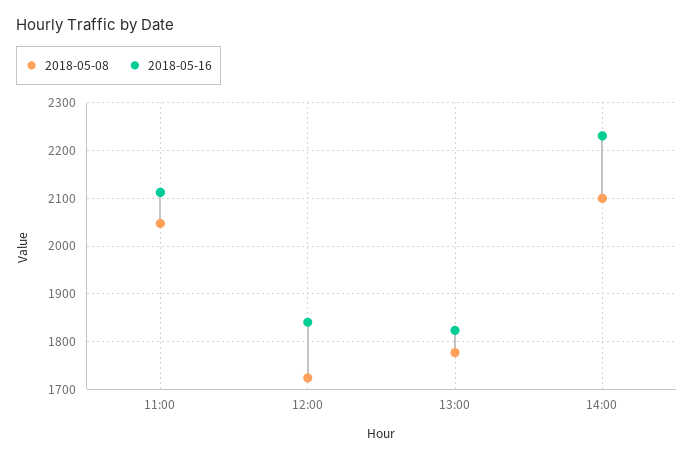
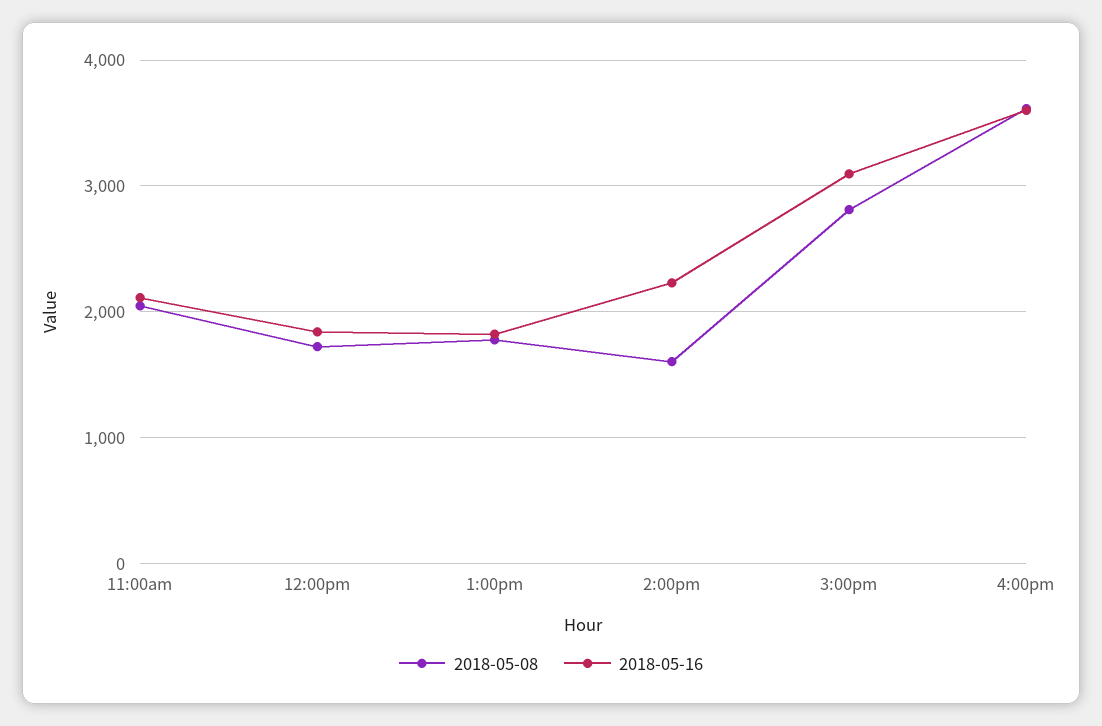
2018-05-08, 14:00: 2100 -> 1600
2018-05-08, 3:00pm: none -> 2800
2018-05-16, 3:00pm: none -> 3100
2018-05-08, 4:00pm: none -> 3600
2018-05-16, 4:00pm: none -> 3600

